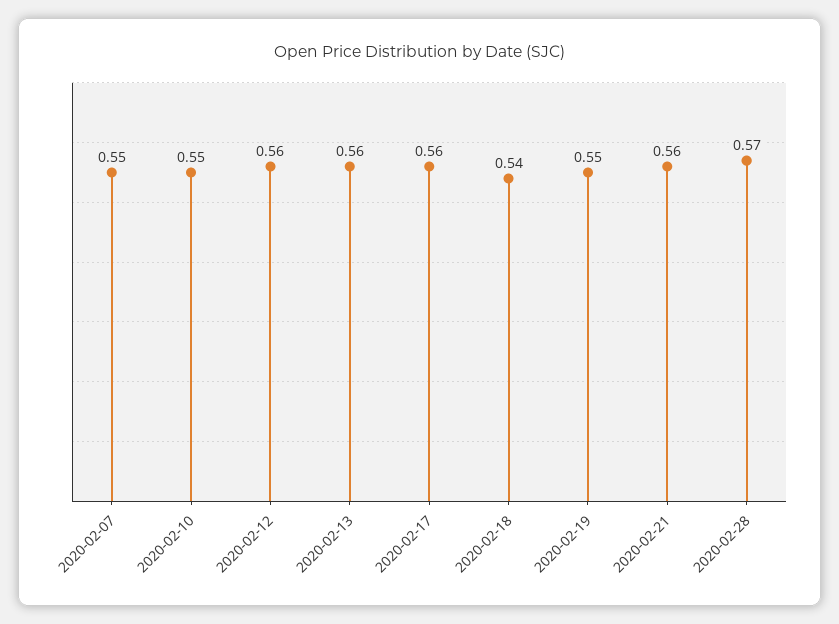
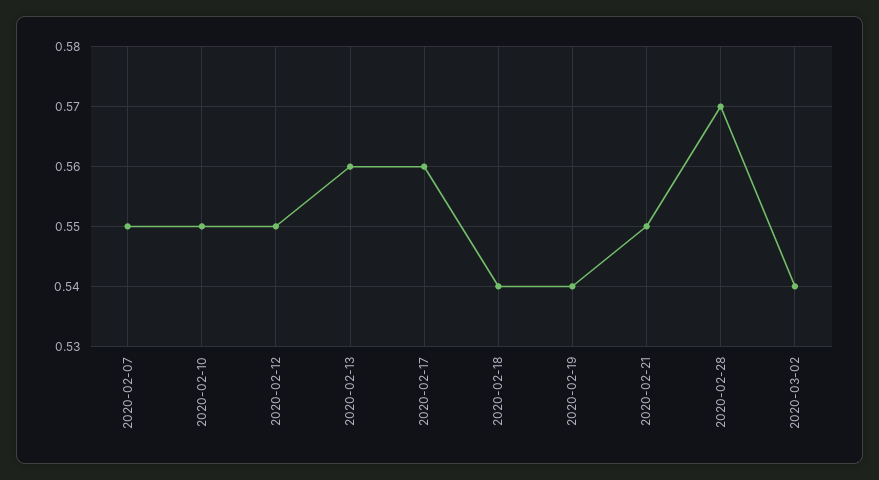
2020-02-12: 0.56 -> 0.55
2020-02-19: 0.55 -> 0.54
2020-02-21: 0.56 -> 0.55
2020-03-02: none -> 0.54

